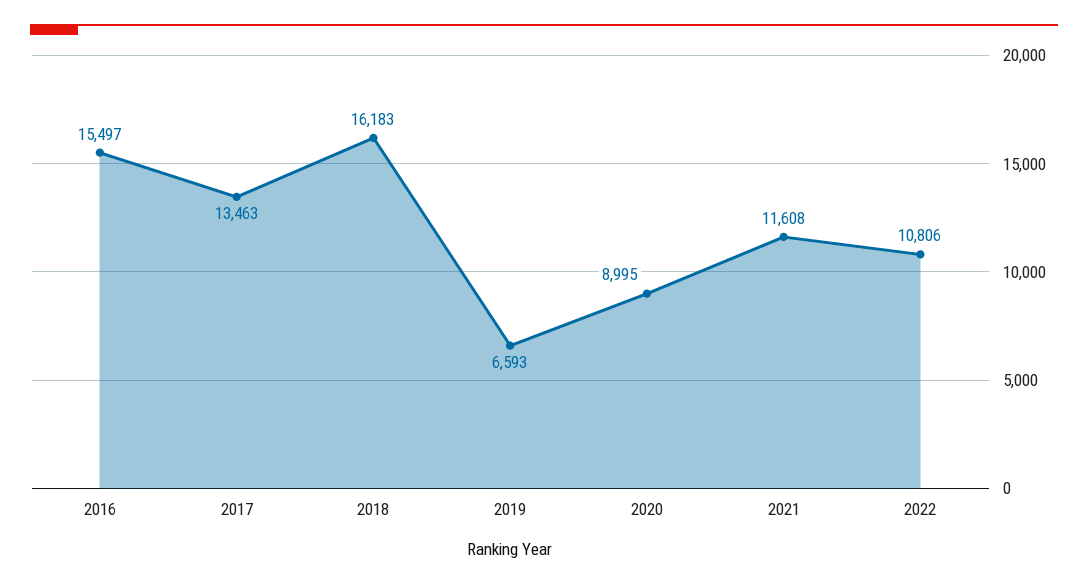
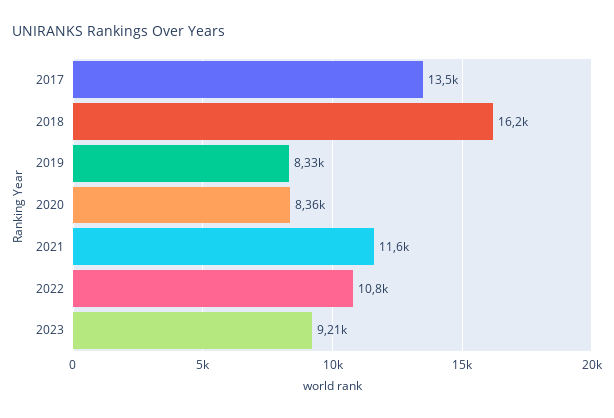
2016: 15497 -> none
2019: 6593 -> 8330
2020: 8995 -> 8360
2023: none -> 9210

